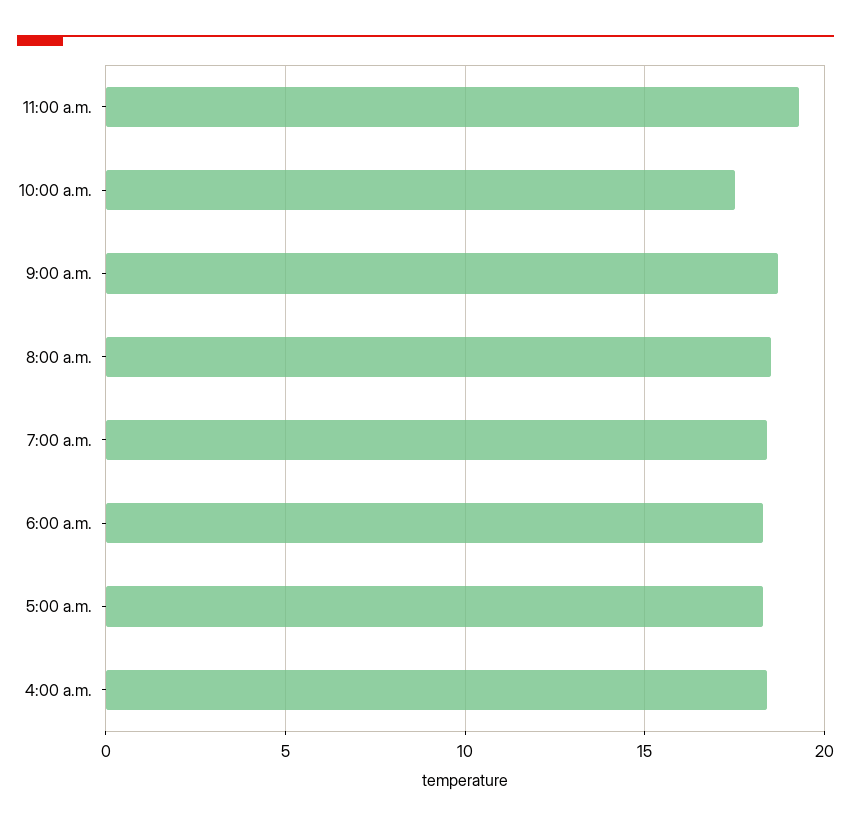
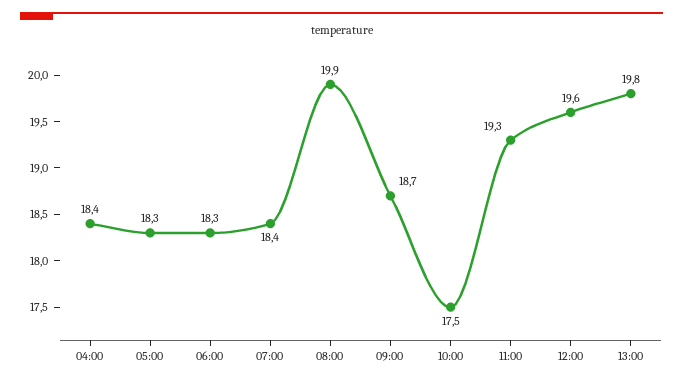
8:00 a.m.: 18.5 -> 19.9
12:00: none -> 19.6
13:00: none -> 19.8

